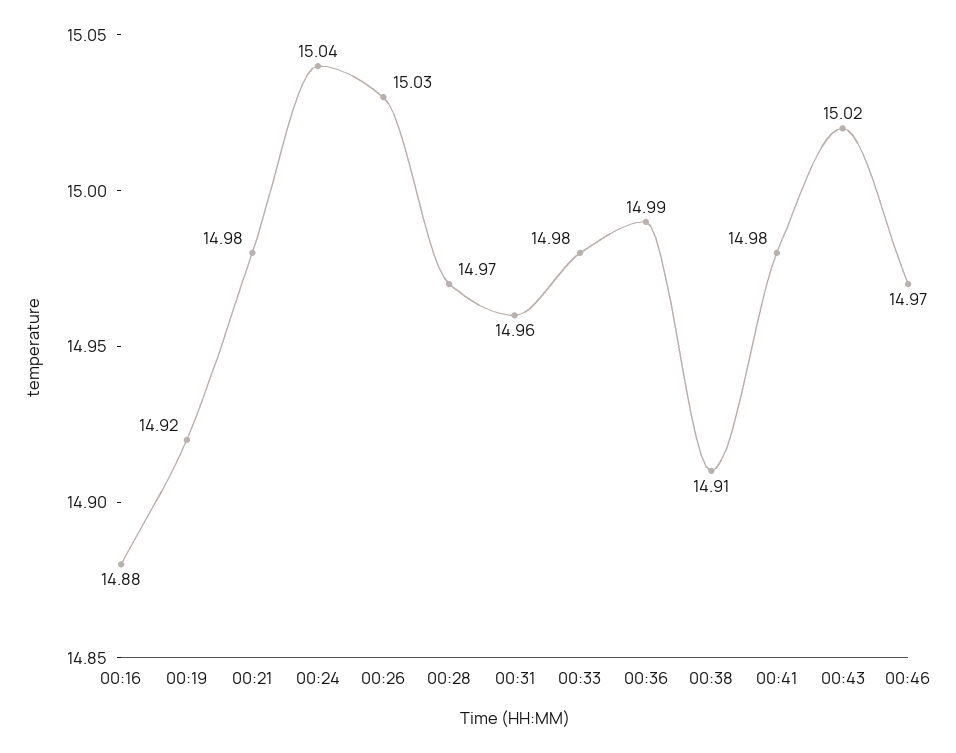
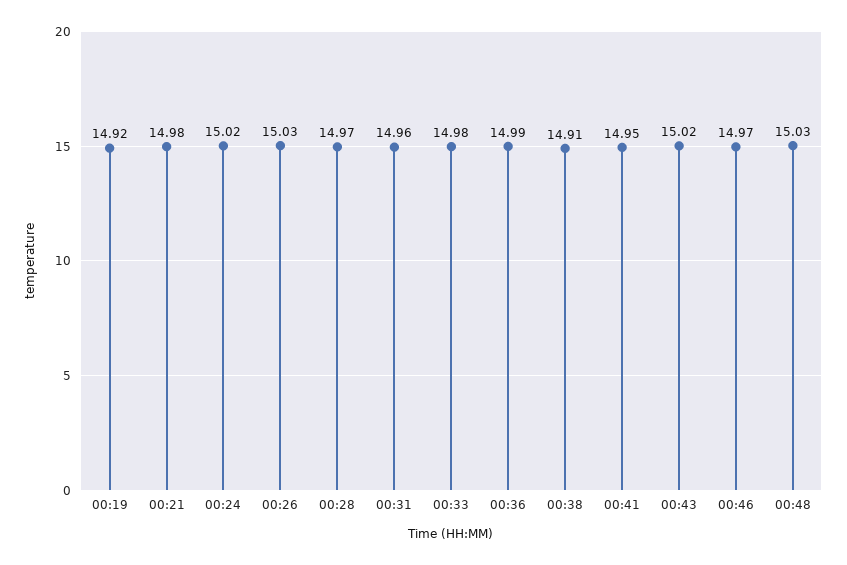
00:16: 14.88 -> none
00:24: 15.04 -> 15.02
00:41: 14.98 -> 14.95
00:48: none -> 15.03

